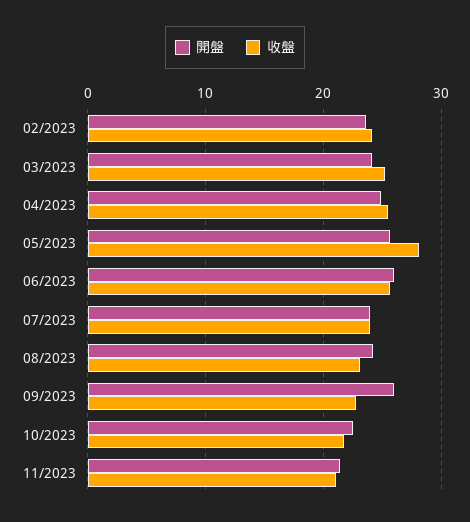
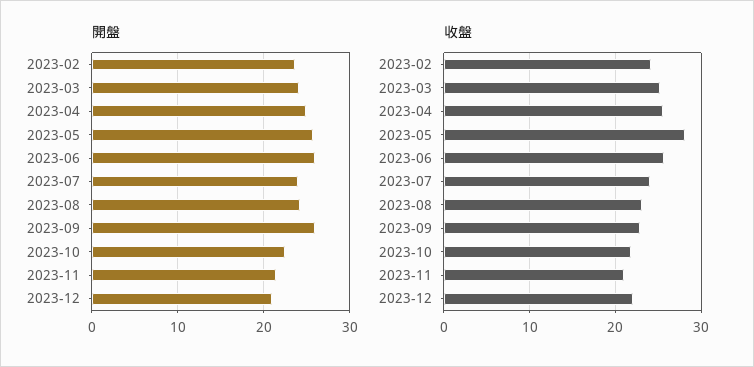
開盤, 2023-12: none -> 21
收盤, 2023-12: none -> 22

